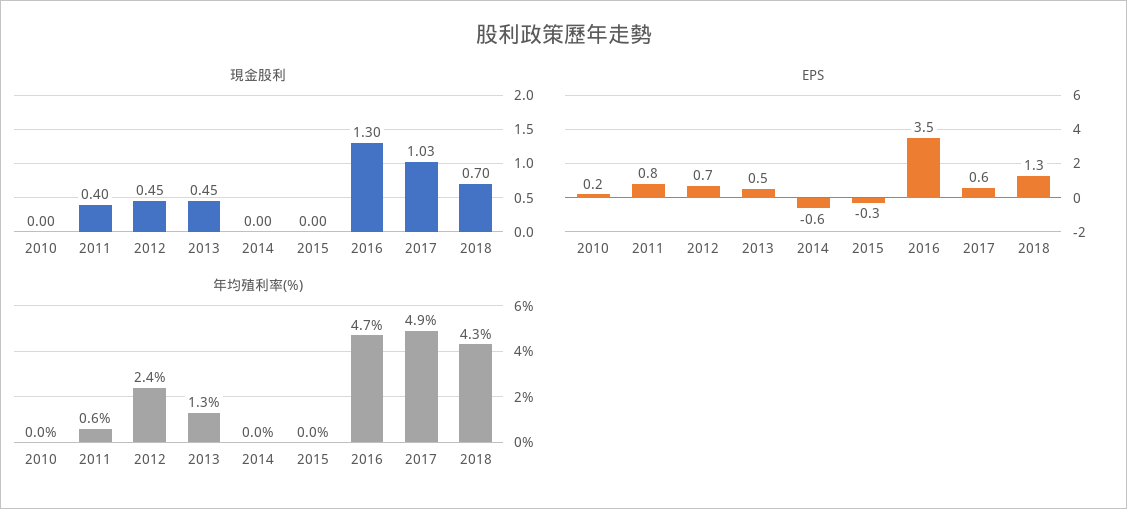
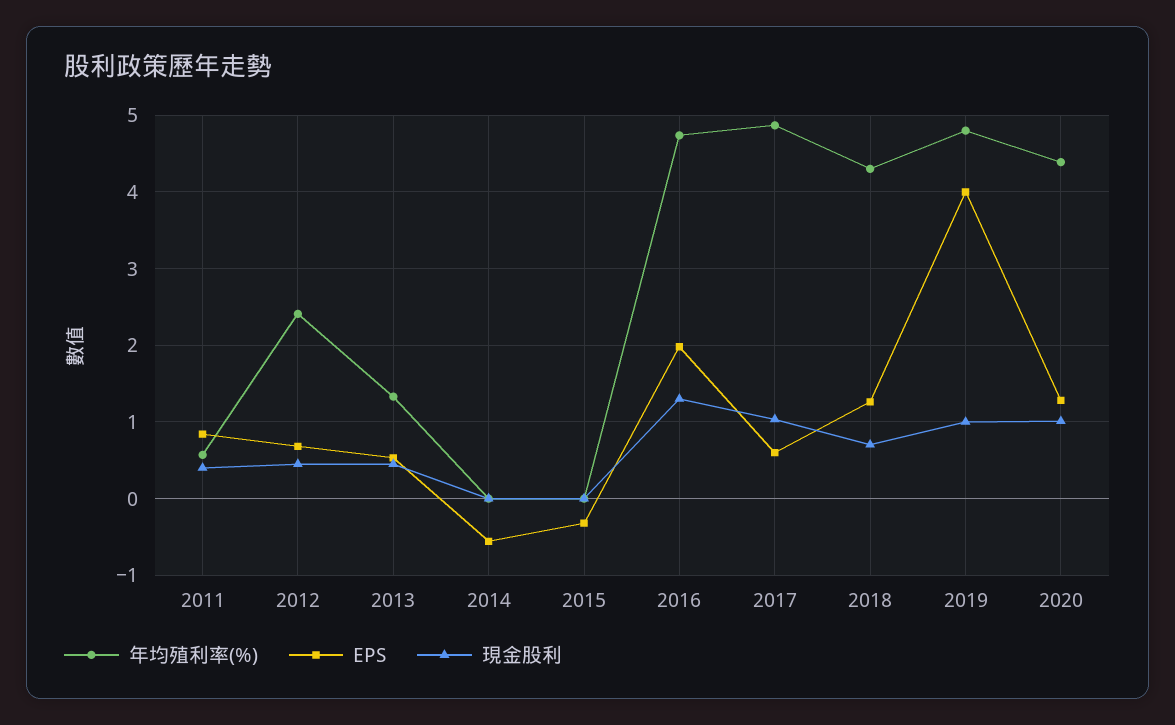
現金股利, 2010: 0 -> none
EPS, 2010: 0.2 -> none
EPS, 2016: 3.5 -> 2
年均殖利率(%), 2010: 0 -> none
年均殖利率(%), 2019: none -> 4.8
EPS, 2019: none -> 4
現金股利, 2019: none -> 1
年均殖利率(%), 2020: none -> 4.4
EPS, 2020: none -> 1.3
現金股利, 2020: none -> 1

